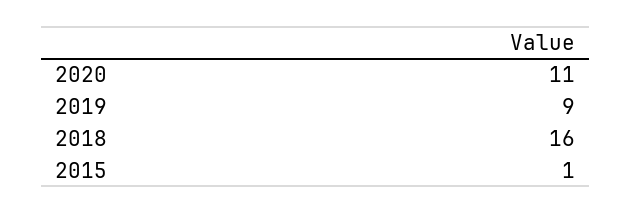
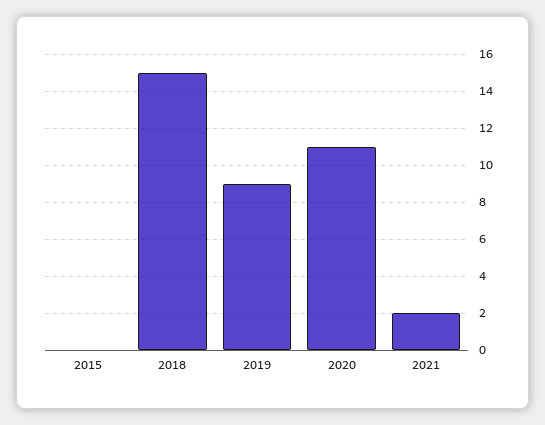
2018: 16 -> 15
2015: 1 -> 0
2021: none -> 2

